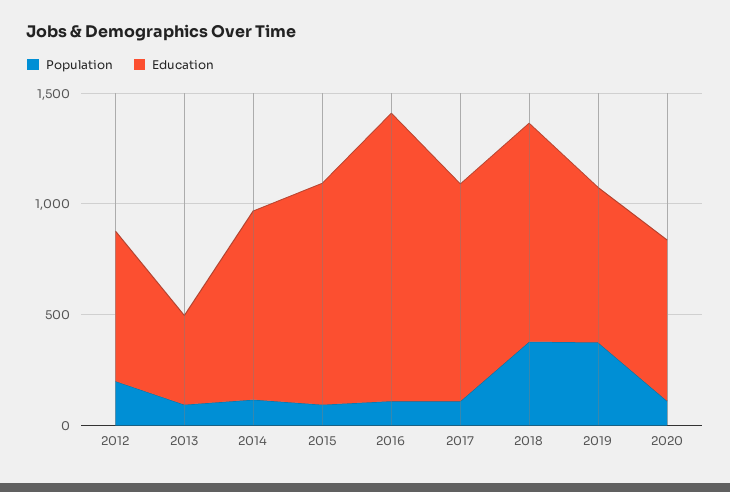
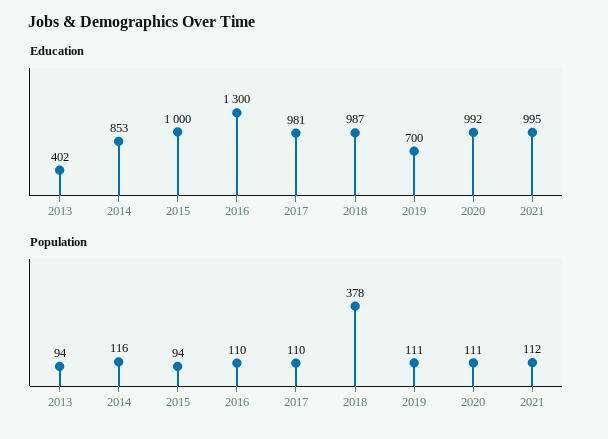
Population, 2012: 200 -> none
Education, 2012: 700 -> none
Population, 2019: 400 -> 111
Education, 2020: 700 -> 992
Education, 2021: none -> 995
Population, 2021: none -> 112

